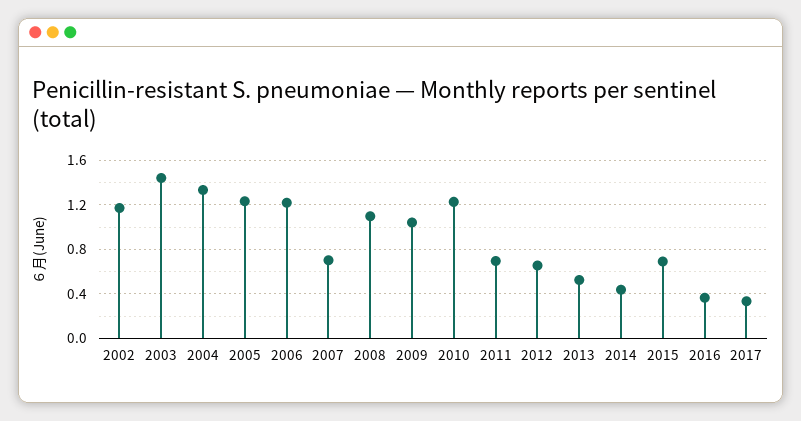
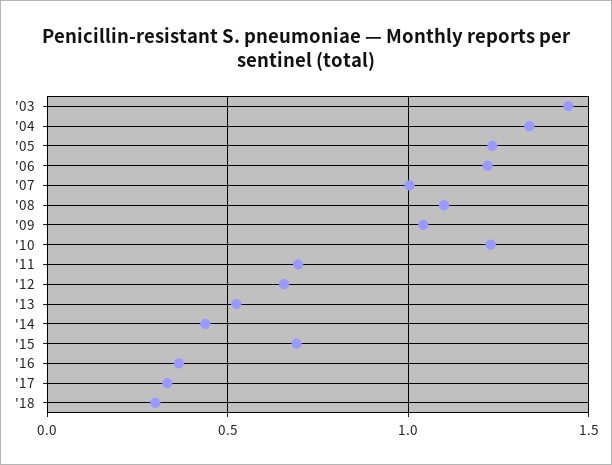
2002: 1.2 -> none
2007: 0.7 -> 1
'18: none -> 0.3

